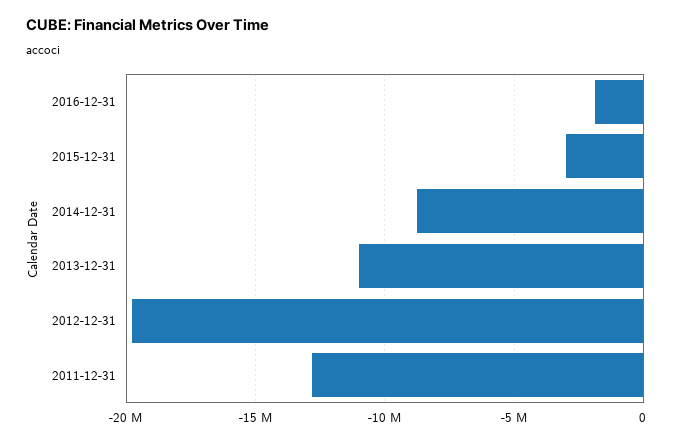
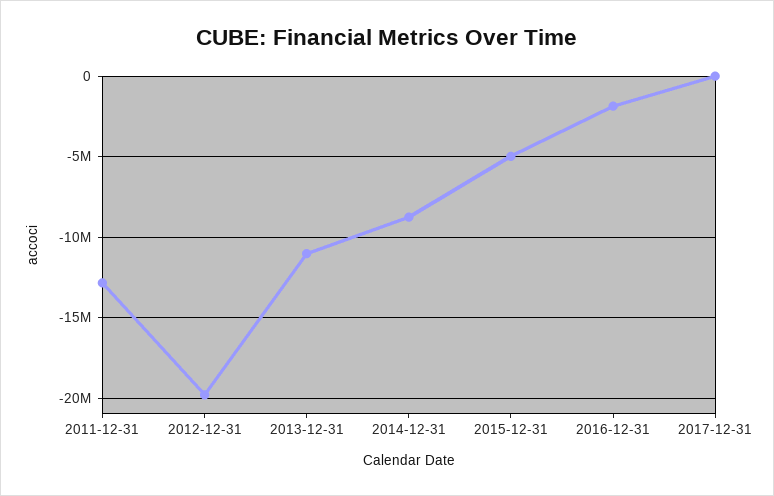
2015-12-31: -3000000 -> -5000000
2017-12-31: none -> 0

